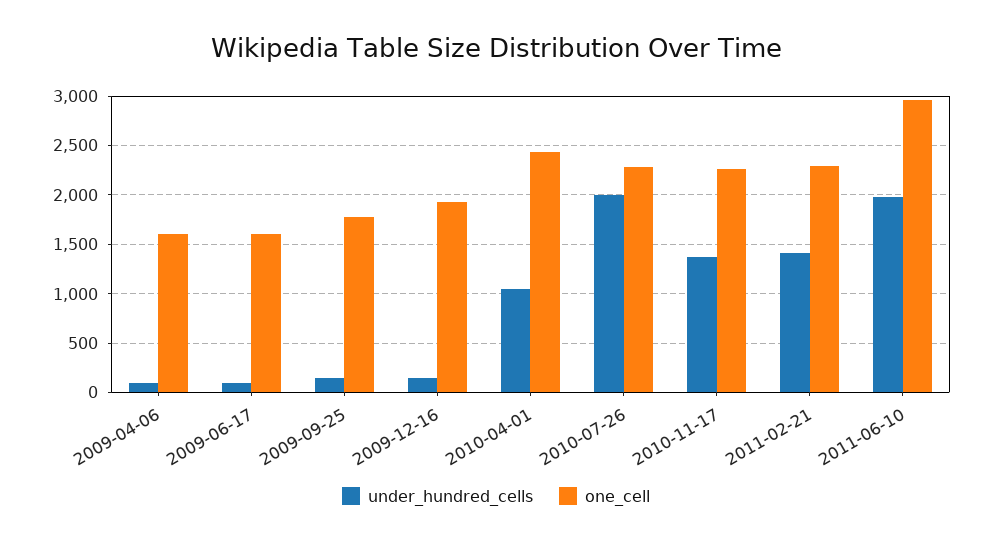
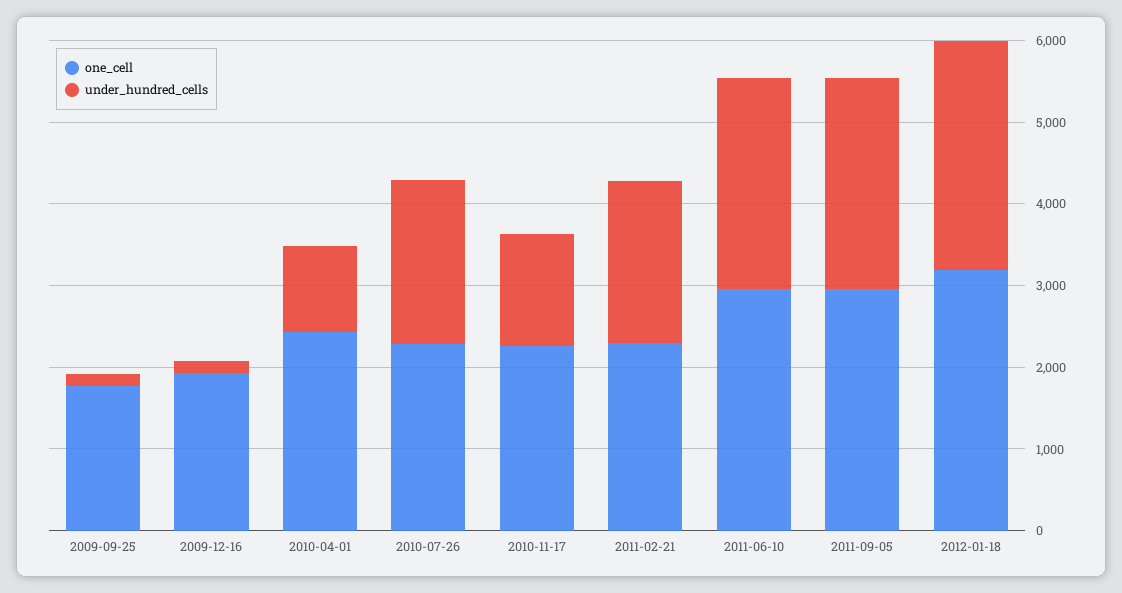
under_hundred_cells, 2009-04-06: 100 -> none
one_cell, 2009-04-06: 1600 -> none
under_hundred_cells, 2009-06-17: 100 -> none
one_cell, 2009-06-17: 1600 -> none
under_hundred_cells, 2011-02-21: 1400 -> 2000
under_hundred_cells, 2011-06-10: 2000 -> 2600
one_cell, 2011-09-05: none -> 3000
under_hundred_cells, 2011-09-05: none -> 2600
one_cell, 2012-01-18: none -> 3200
under_hundred_cells, 2012-01-18: none -> 2800

